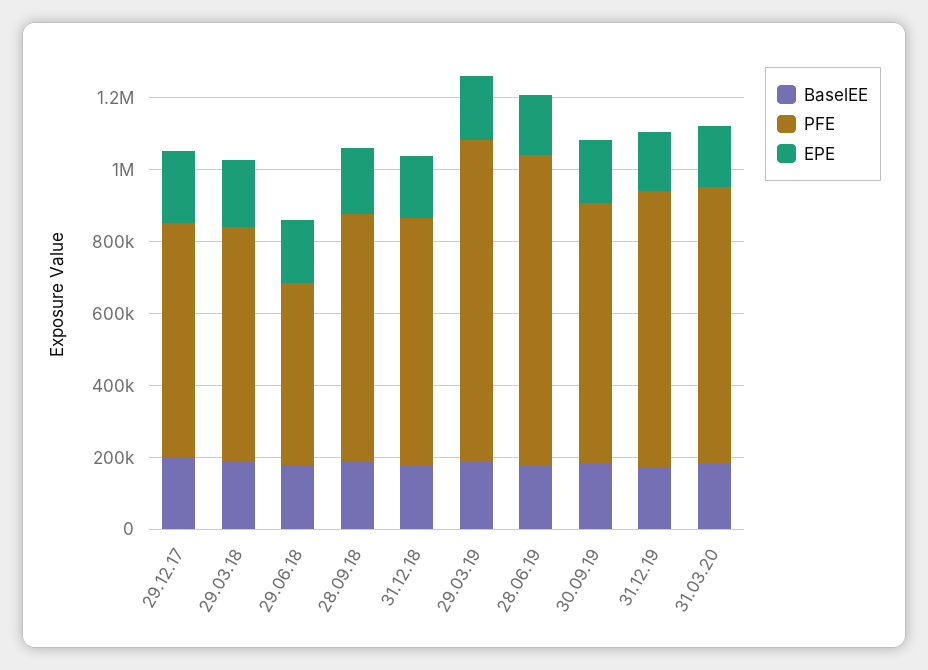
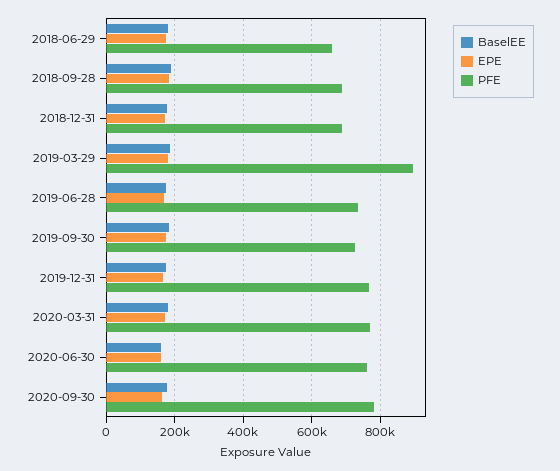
BaselEE, 29.12.17: 200000 -> none
PFE, 29.12.17: 650000 -> none
EPE, 29.12.17: 200000 -> none
BaselEE, 29.03.18: 200000 -> none
PFE, 29.03.18: 650000 -> none
EPE, 29.03.18: 200000 -> none
PFE, 29.06.18: 500000 -> 660000
PFE, 28.06.19: 850000 -> 740000
BaselEE, 2020-06-30: none -> 160000
EPE, 2020-06-30: none -> 160000
PFE, 2020-06-30: none -> 760000
BaselEE, 2020-09-30: none -> 180000
EPE, 2020-09-30: none -> 160000
PFE, 2020-09-30: none -> 780000

